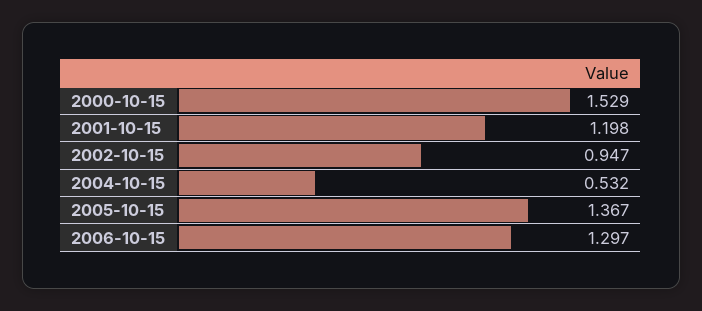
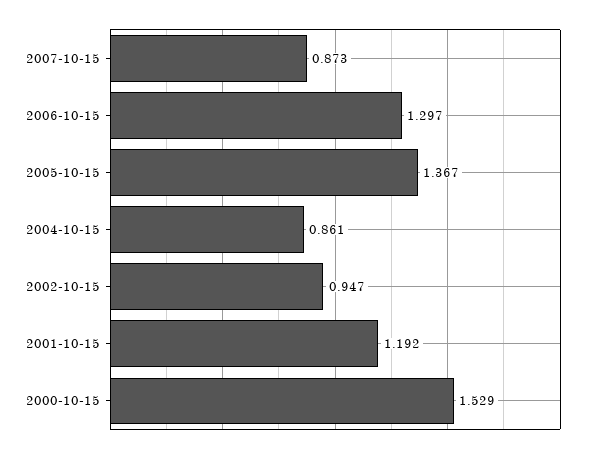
2001-10-15: 1.198 -> 1.192
2004-10-15: 0.532 -> 0.861
2007-10-15: none -> 0.873

